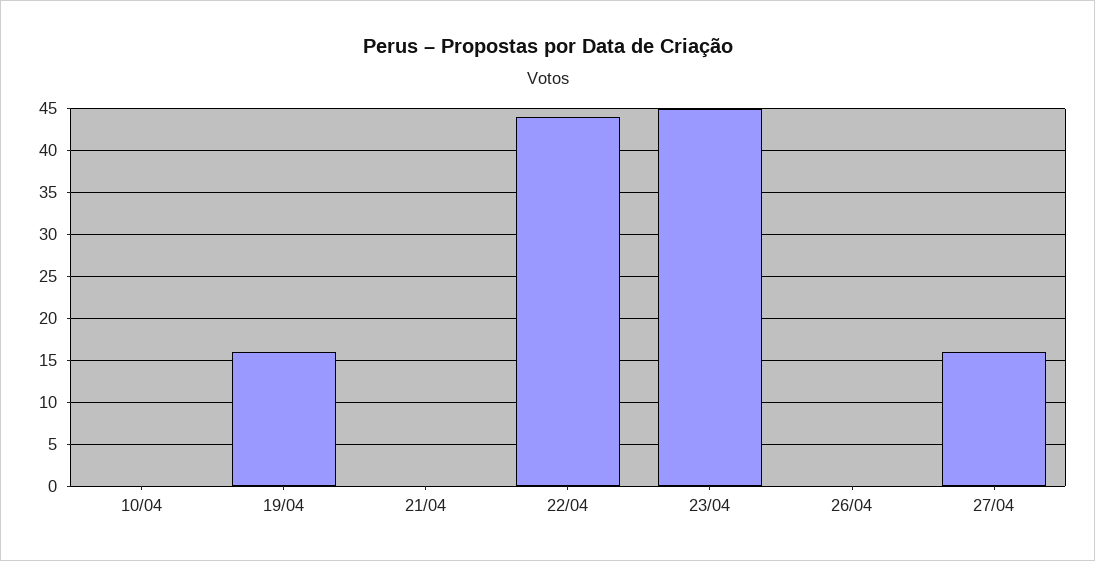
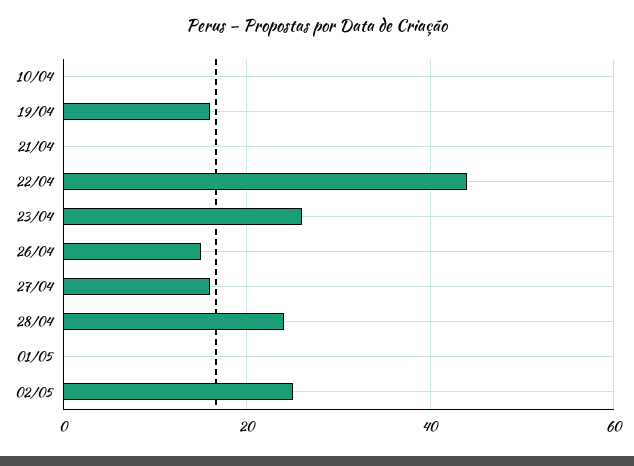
23/04: 45 -> 25
26/04: 0 -> 15
28/04: none -> 25
01/05: none -> 0
02/05: none -> 25

